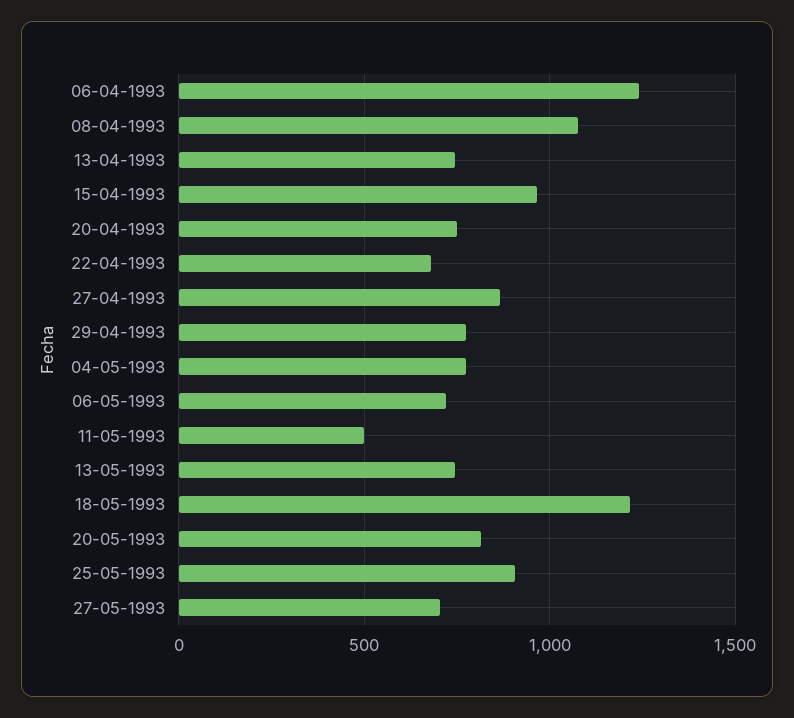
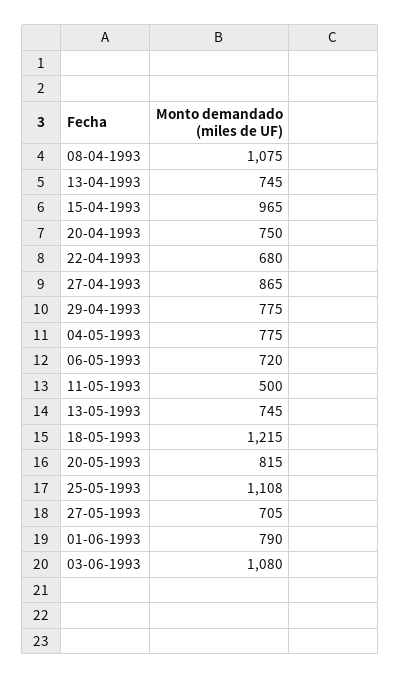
06-04-1993: 1250 -> none
25-05-1993: 900 -> 1108
01-06-1993: none -> 790
03-06-1993: none -> 1080

